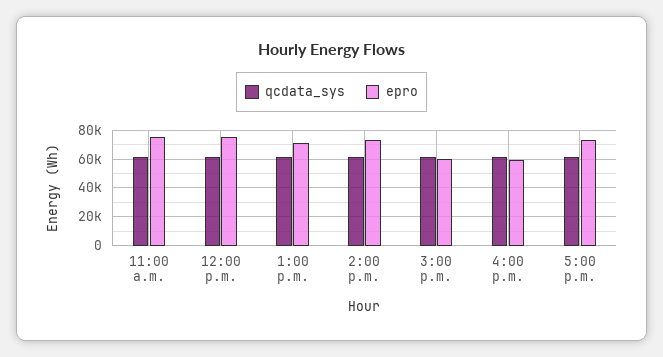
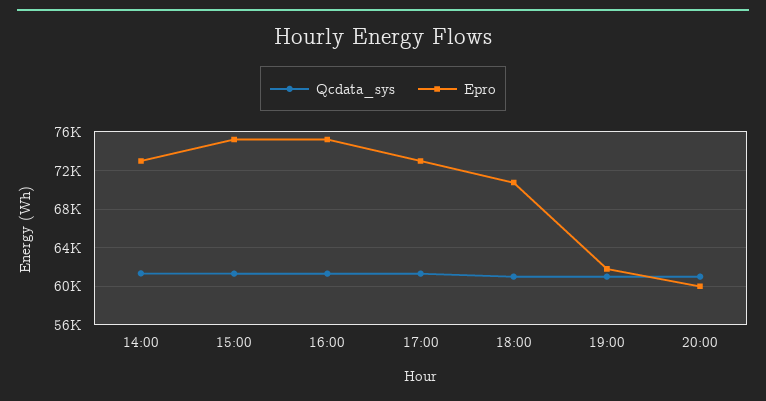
qcdata_sys, 11:00 a.m.: 60000 -> none
epro, 11:00 a.m.: 75000 -> none
qcdata_sys, 12:00 p.m.: 60000 -> none
epro, 12:00 p.m.: 75000 -> none
qcdata_sys, 1:00 p.m.: 60000 -> none
epro, 1:00 p.m.: 70000 -> none
epro, 3:00 p.m.: 60000 -> 75000
epro, 4:00 p.m.: 60000 -> 75000
qcdata_sys, 18:00: none -> 61000
epro, 18:00: none -> 71000
qcdata_sys, 19:00: none -> 61000
epro, 19:00: none -> 62000
qcdata_sys, 20:00: none -> 61000
epro, 20:00: none -> 60000

